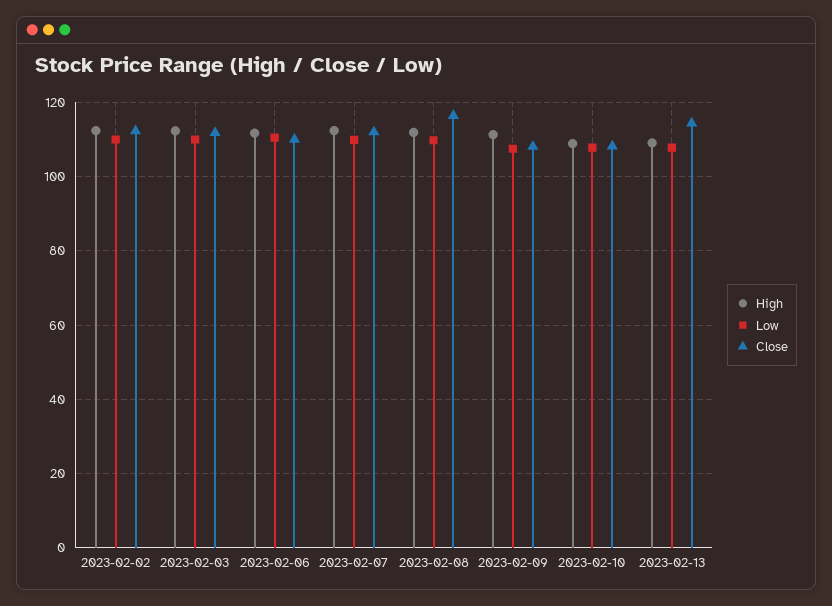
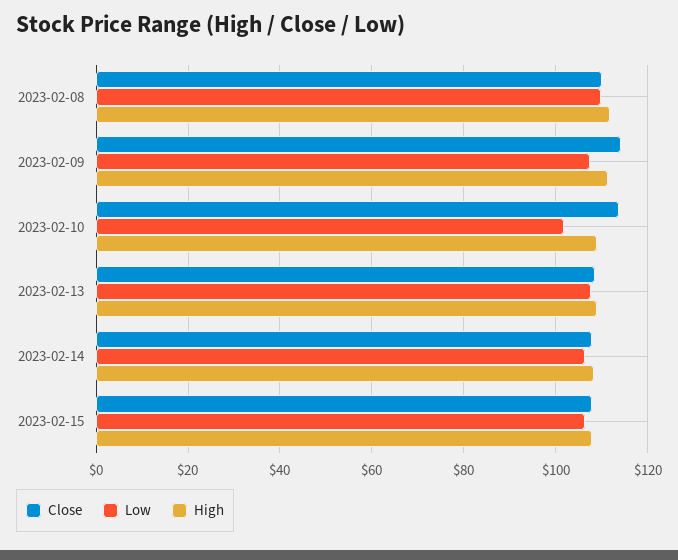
High, 2023-02-02: 112 -> none
Low, 2023-02-02: 110 -> none
Close, 2023-02-02: 112 -> none
High, 2023-02-03: 112 -> none
Low, 2023-02-03: 110 -> none
Close, 2023-02-03: 112 -> none
High, 2023-02-06: 112 -> none
Low, 2023-02-06: 110 -> none
Close, 2023-02-06: 110 -> none
High, 2023-02-07: 112 -> none
Low, 2023-02-07: 110 -> none
Close, 2023-02-07: 112 -> none
Close, 2023-02-08: 116 -> 110
Close, 2023-02-09: 108 -> 114
Low, 2023-02-10: 108 -> 102
Close, 2023-02-10: 108 -> 114
Close, 2023-02-13: 114 -> 108
Close, 2023-02-14: none -> 108
Low, 2023-02-14: none -> 106
High, 2023-02-14: none -> 108
Close, 2023-02-15: none -> 108
Low, 2023-02-15: none -> 106
High, 2023-02-15: none -> 108

